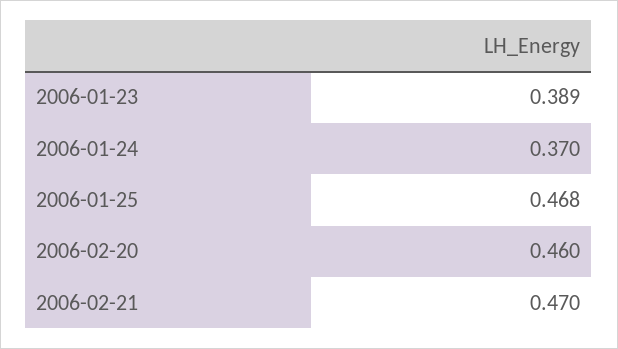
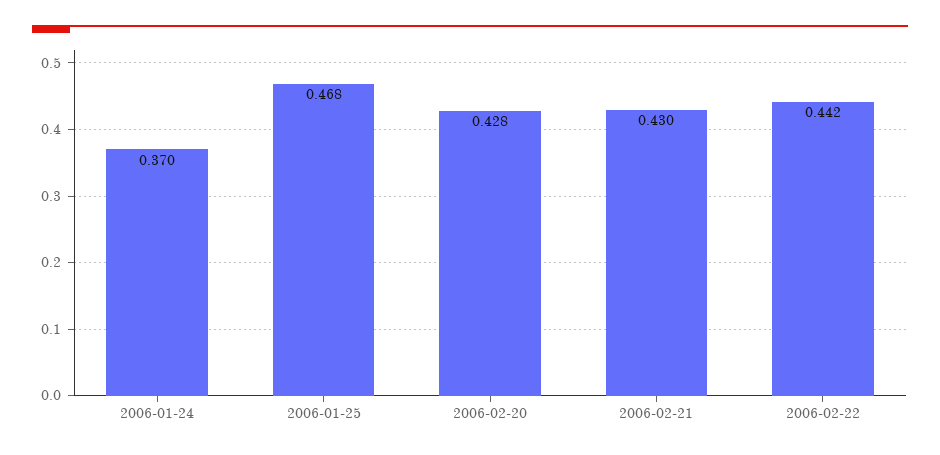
2006-01-23: 0.389 -> none
2006-02-20: 0.46 -> 0.428
2006-02-21: 0.47 -> 0.43
2006-02-22: none -> 0.442

